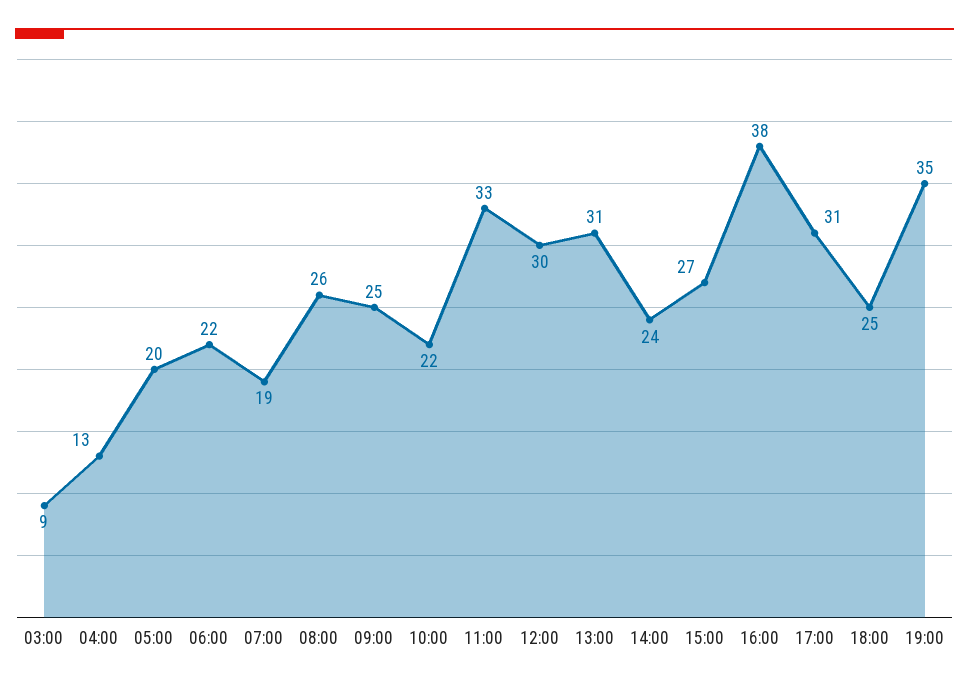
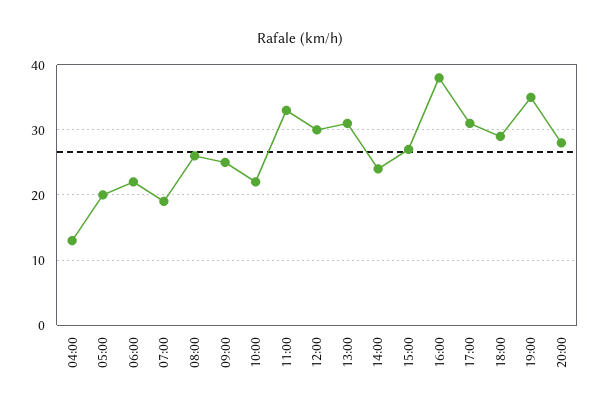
03:00: 9 -> none
18:00: 25 -> 29
20:00: none -> 28

